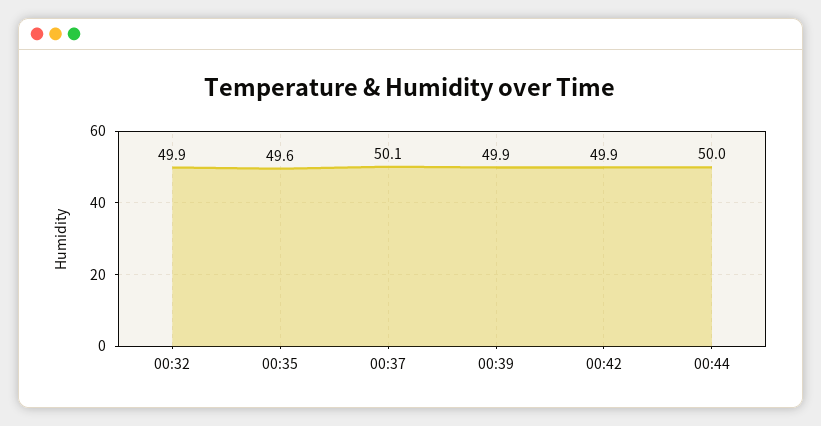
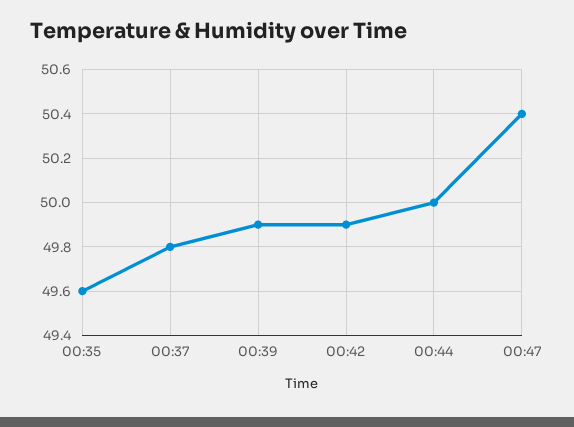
00:32: 49.9 -> none
00:37: 50.1 -> 49.8
00:47: none -> 50.4

